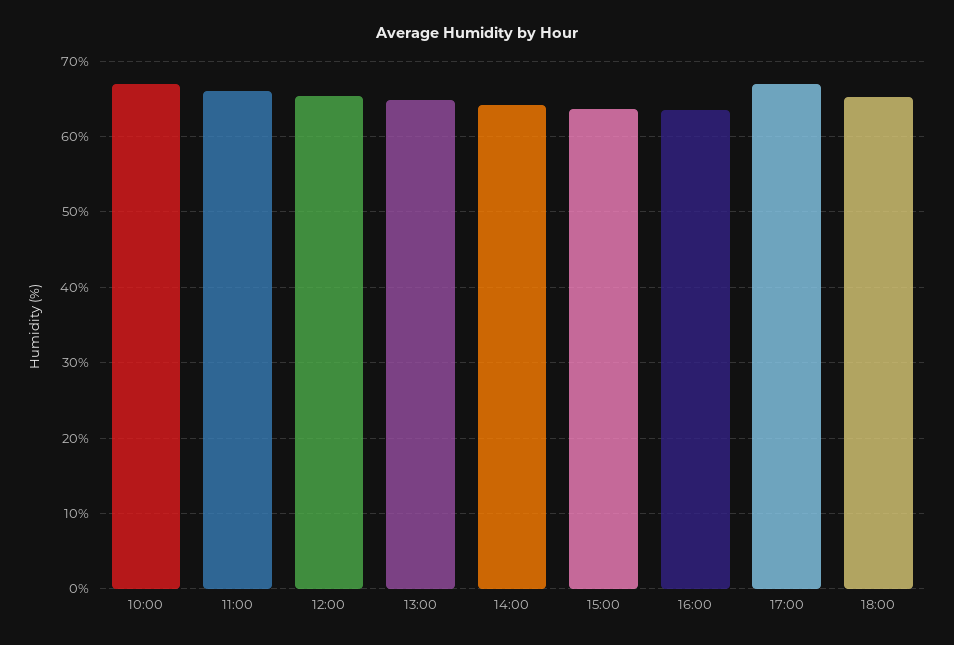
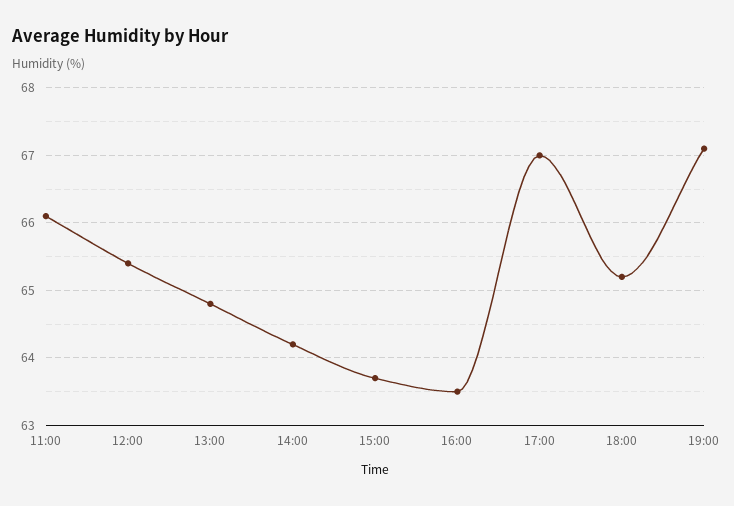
10:00: 67 -> none
19:00: none -> 67.1

